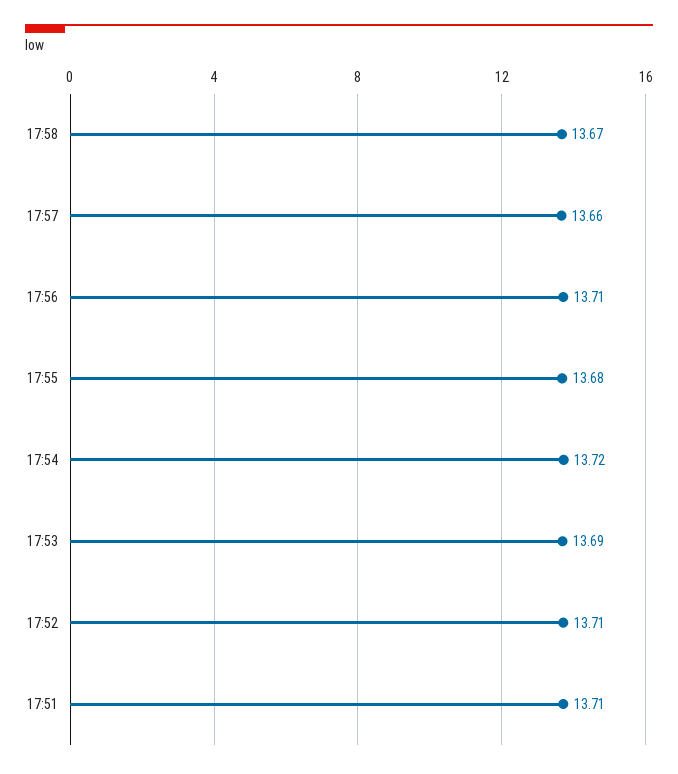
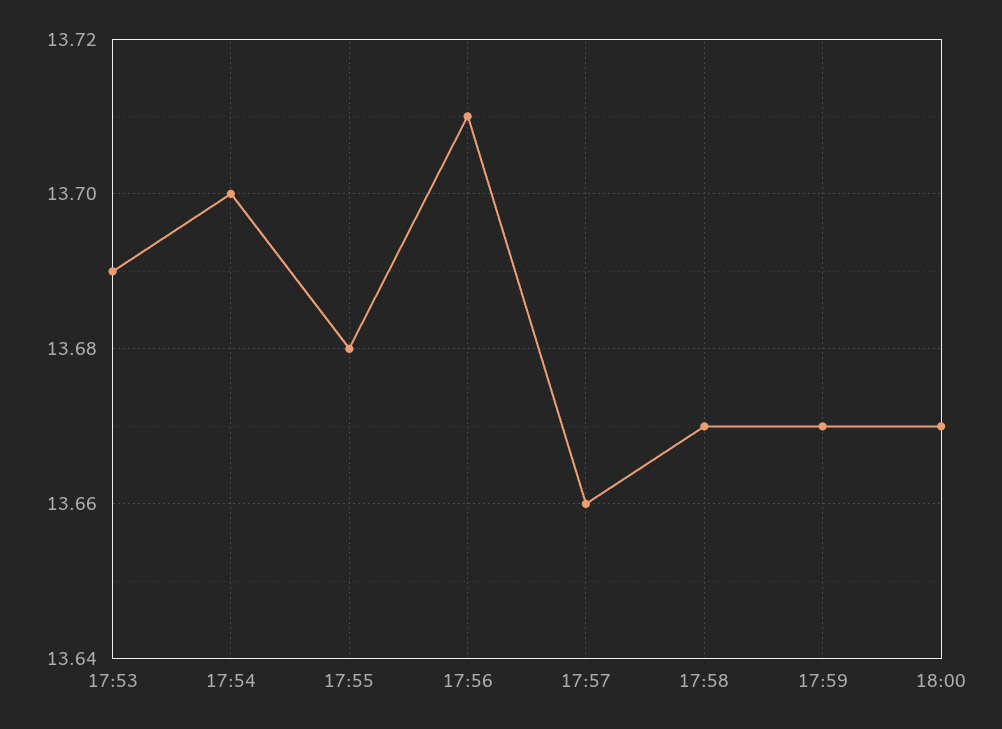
17:54: 13.72 -> 13.7
17:52: 13.71 -> none
17:51: 13.71 -> none
17:59: none -> 13.67
18:00: none -> 13.67

